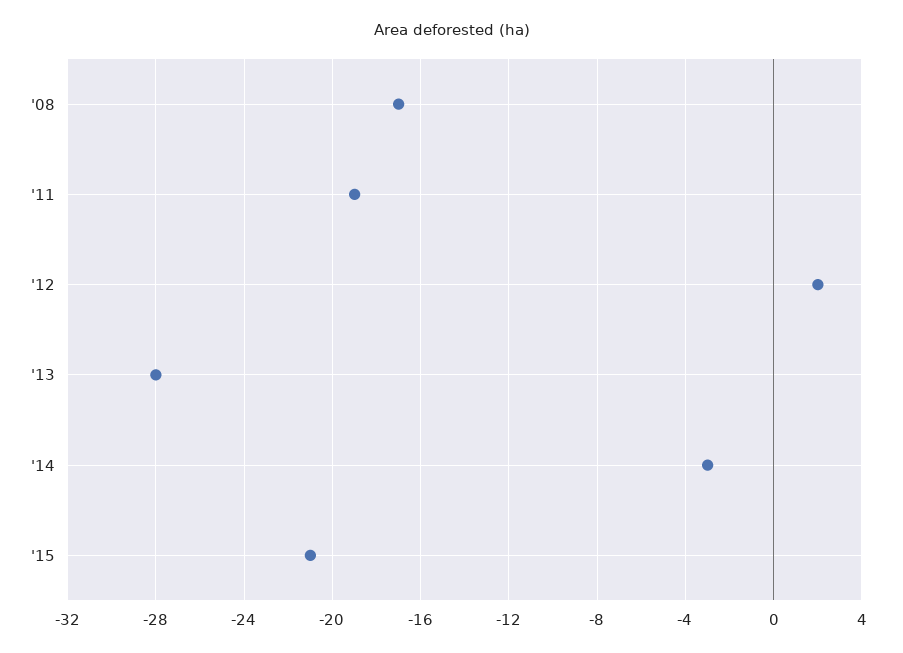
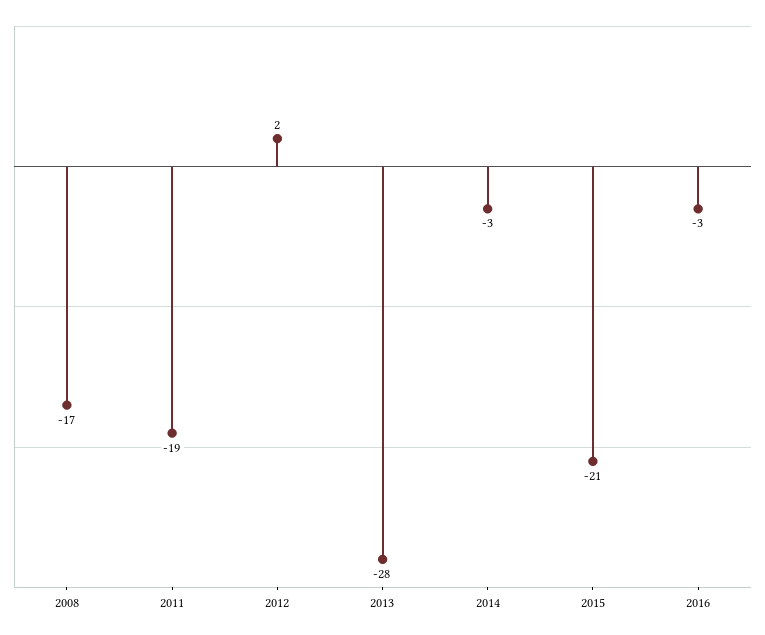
2016: none -> -3

